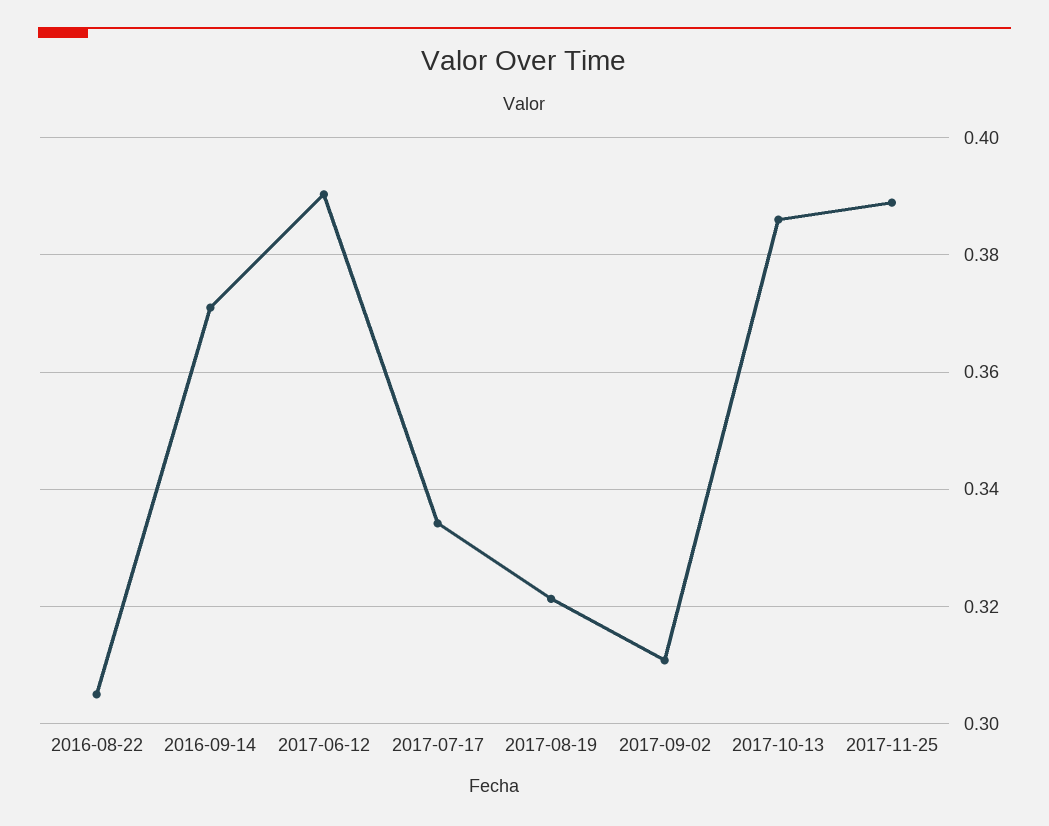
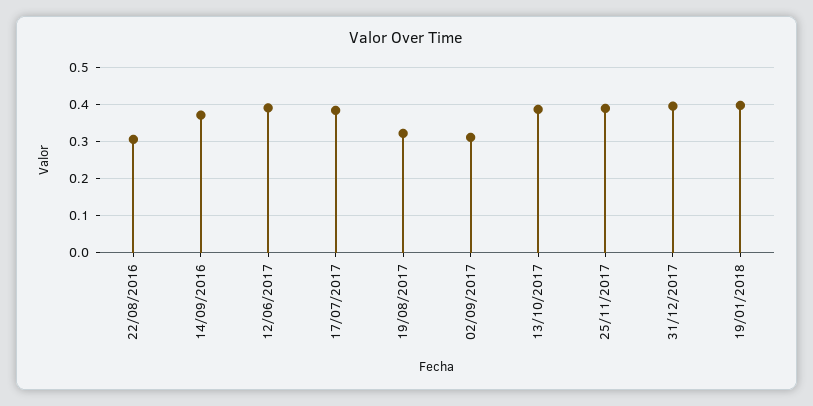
2017-07-17: 0.334 -> 0.38
31/12/2017: none -> 0.4
19/01/2018: none -> 0.4

